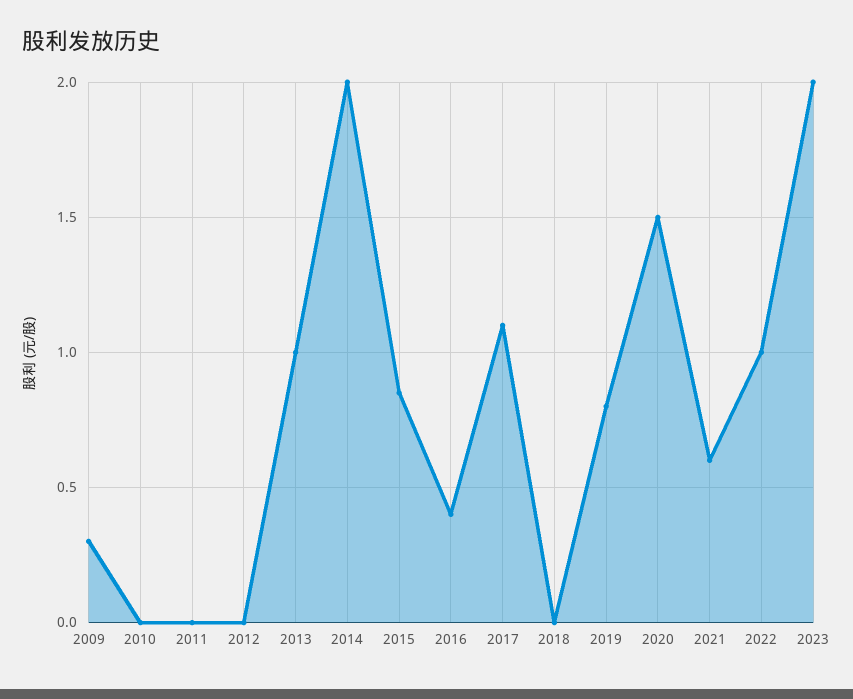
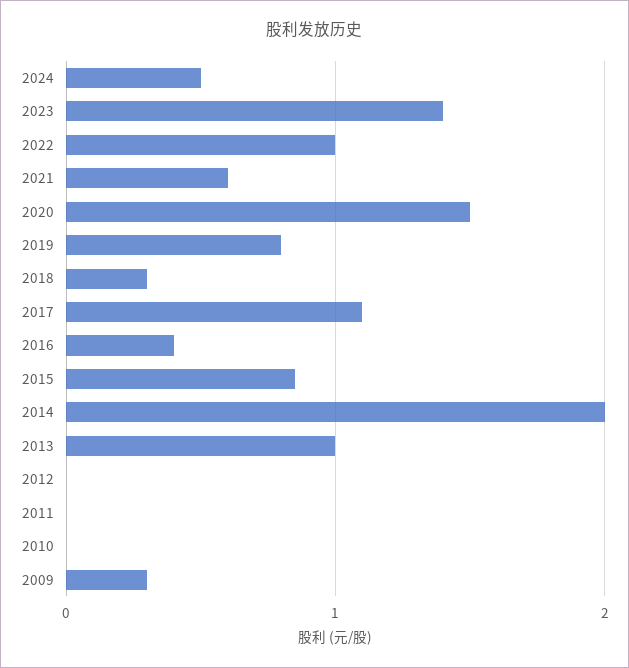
2018: 0 -> 0.3
2023: 2 -> 1.4
2024: none -> 0.5

